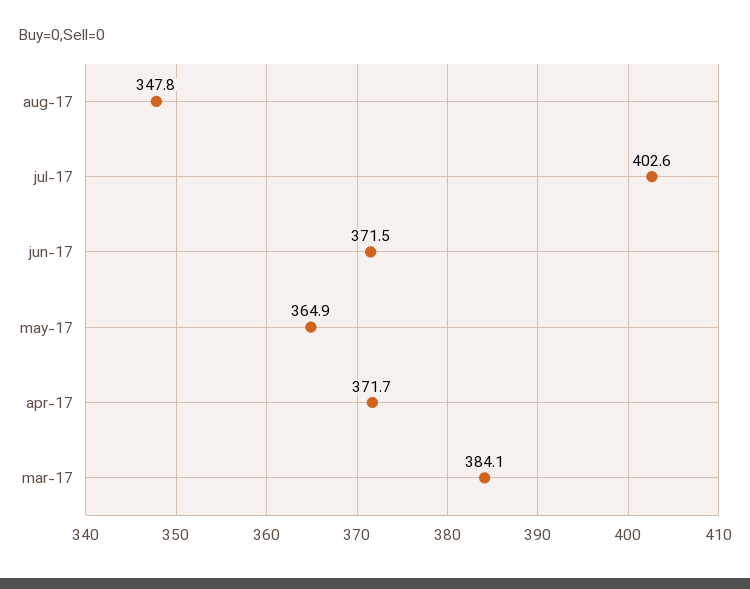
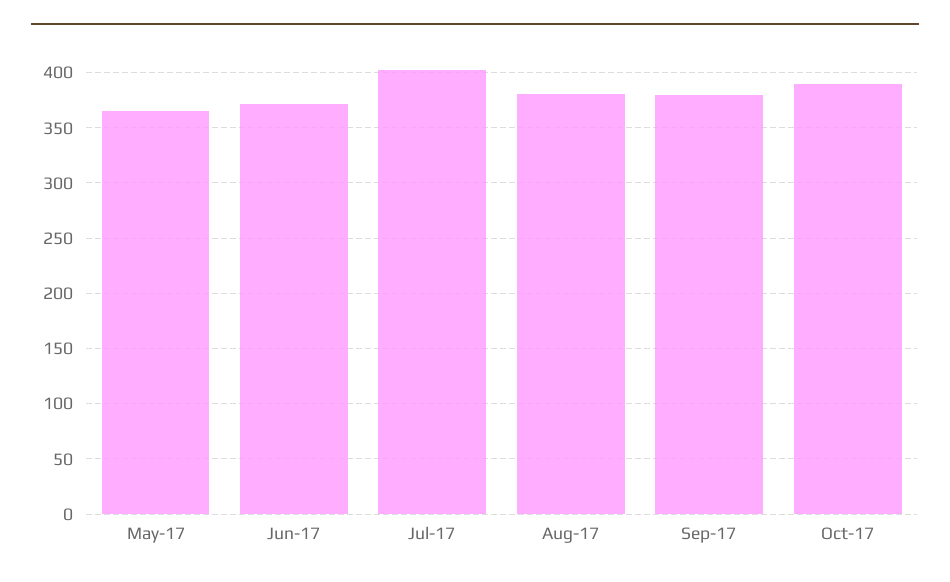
aug-17: 347.8 -> 380
apr-17: 371.7 -> none
mar-17: 384.1 -> none
Sep-17: none -> 380
Oct-17: none -> 390

